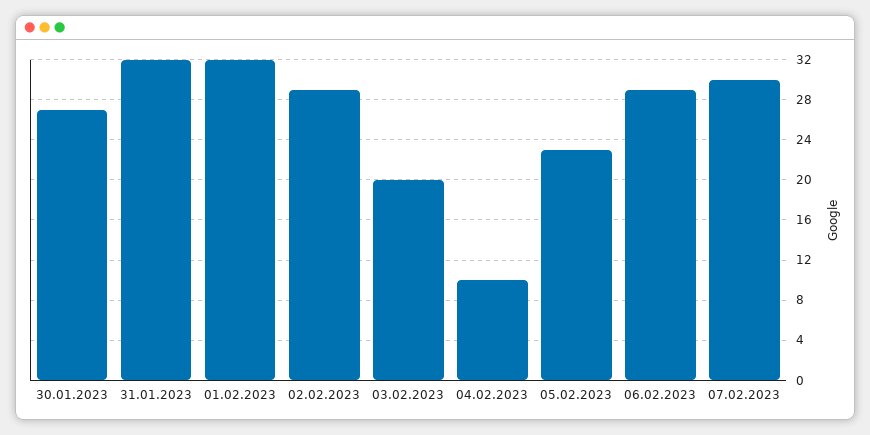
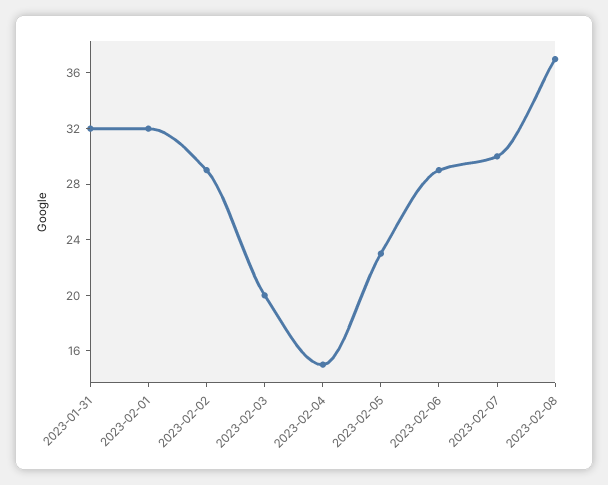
30.01.2023: 27 -> none
04.02.2023: 10 -> 15
2023-02-08: none -> 37

